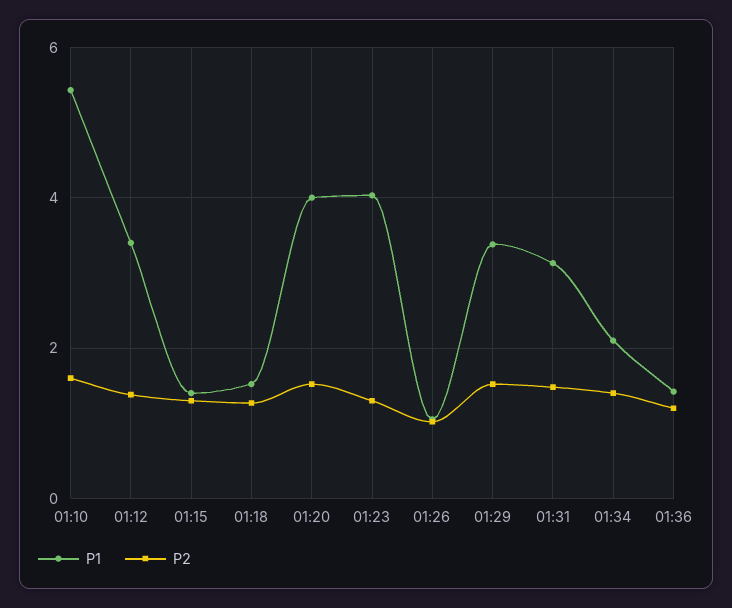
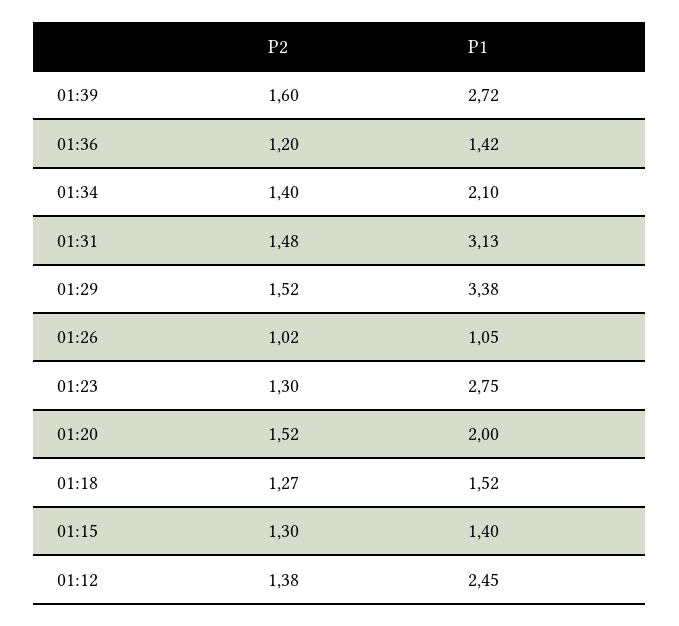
P1, 01:10: 5.4 -> none
P2, 01:10: 1.6 -> none
P1, 01:12: 3.4 -> 2.45
P1, 01:20: 4 -> 2
P1, 01:23: 4 -> 2.75
P2, 01:39: none -> 1.6
P1, 01:39: none -> 2.72

